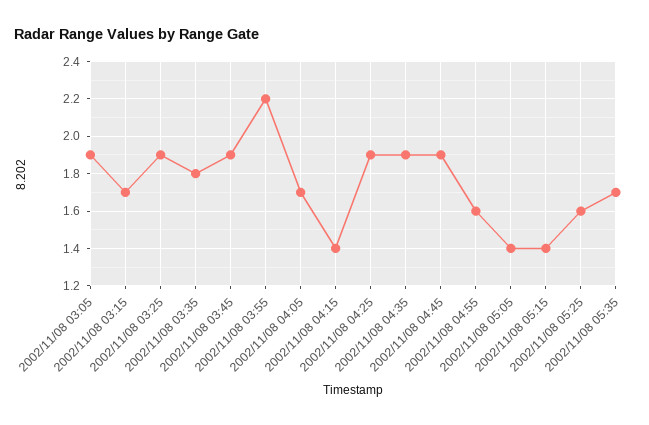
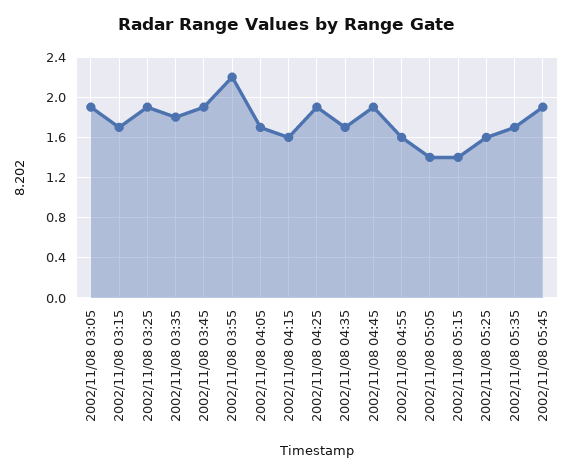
2002/11/08 04:15: 1.4 -> 1.6
2002/11/08 04:35: 1.9 -> 1.7
2002/11/08 05:45: none -> 1.9

